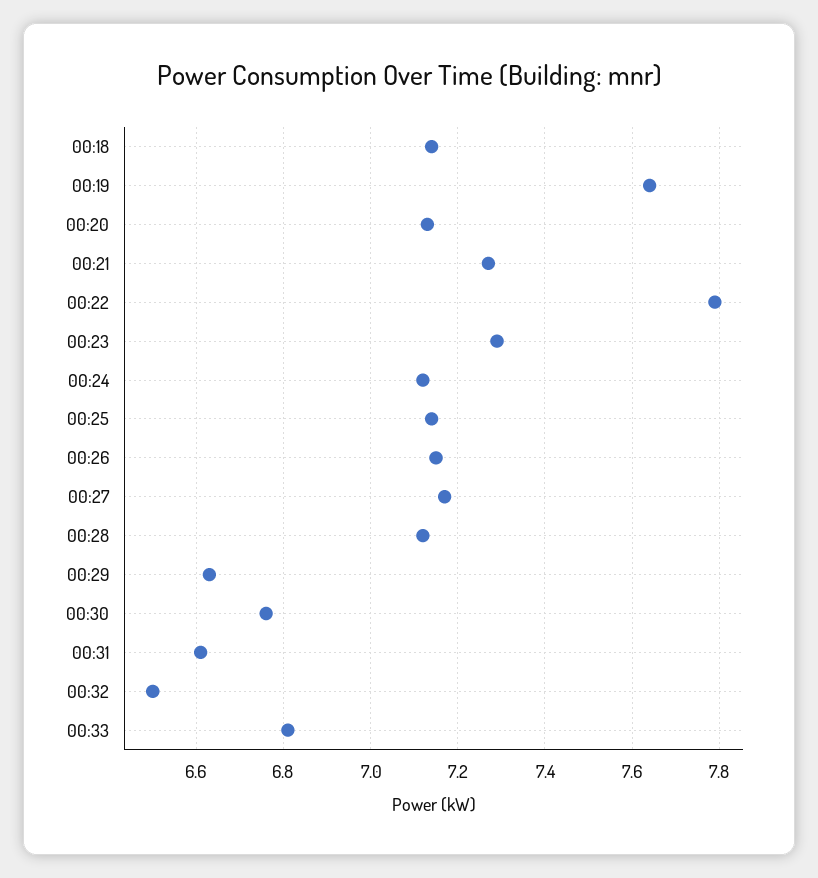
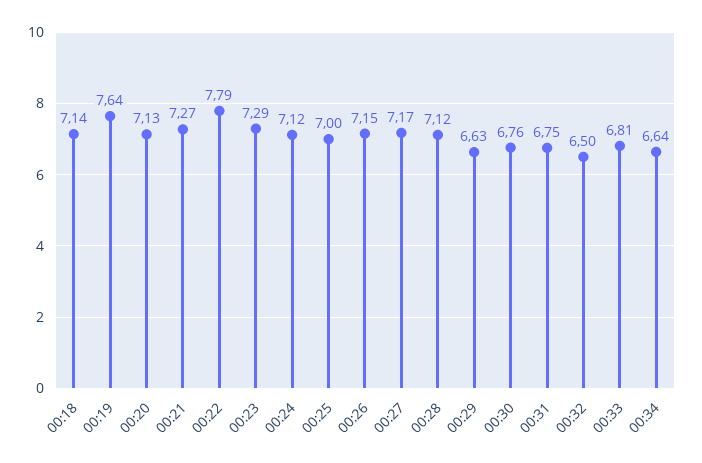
00:25: 7.15 -> 7
00:31: 6.6 -> 6.75
00:34: none -> 6.64

